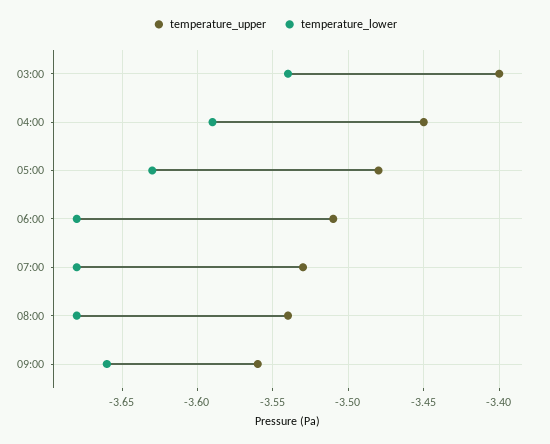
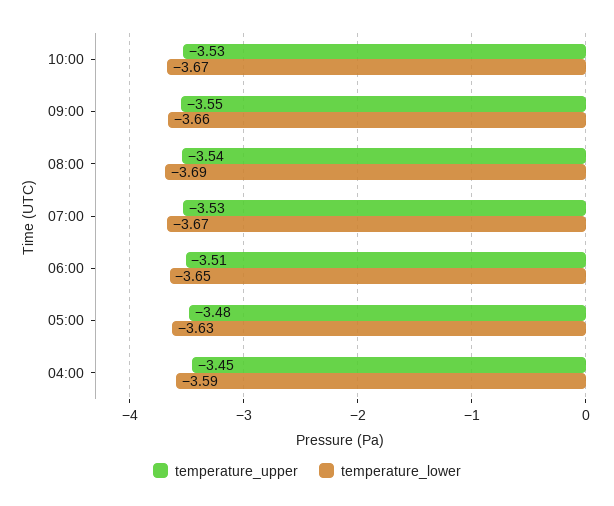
temperature_upper, 03:00: -3.4 -> none
temperature_lower, 03:00: -3.54 -> none
temperature_lower, 06:00: -3.68 -> -3.65
temperature_lower, 07:00: -3.68 -> -3.67
temperature_lower, 08:00: -3.68 -> -3.69
temperature_upper, 09:00: -3.56 -> -3.55
temperature_upper, 10:00: none -> -3.53
temperature_lower, 10:00: none -> -3.67

